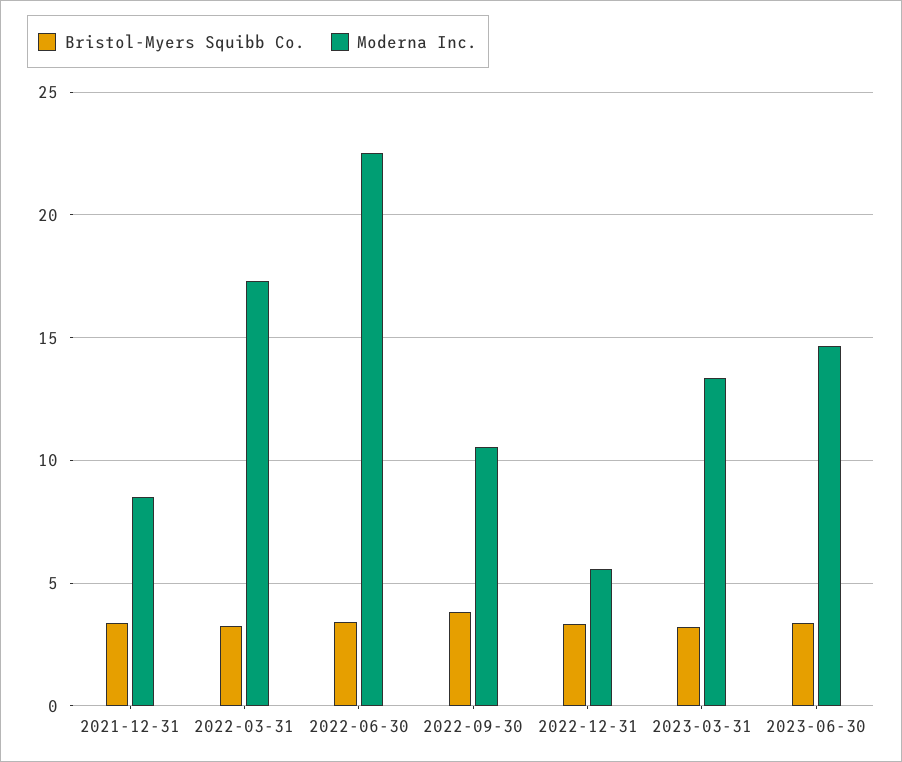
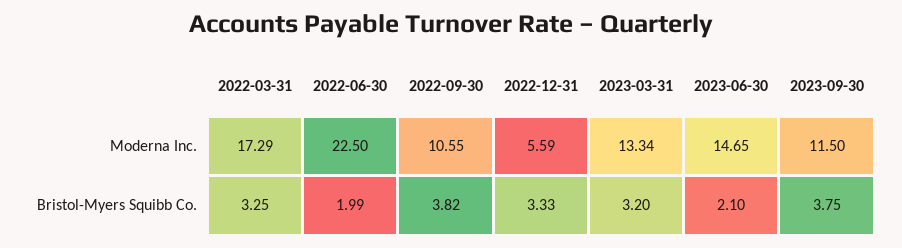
Bristol-Myers Squibb Co., 2021-12-31: 3.5 -> none
Moderna Inc., 2021-12-31: 8.5 -> none
Bristol-Myers Squibb Co., 2022-06-30: 3.5 -> 1.99
Bristol-Myers Squibb Co., 2023-06-30: 3.5 -> 2.1
Moderna Inc., 2023-09-30: none -> 11.5
Bristol-Myers Squibb Co., 2023-09-30: none -> 3.75

